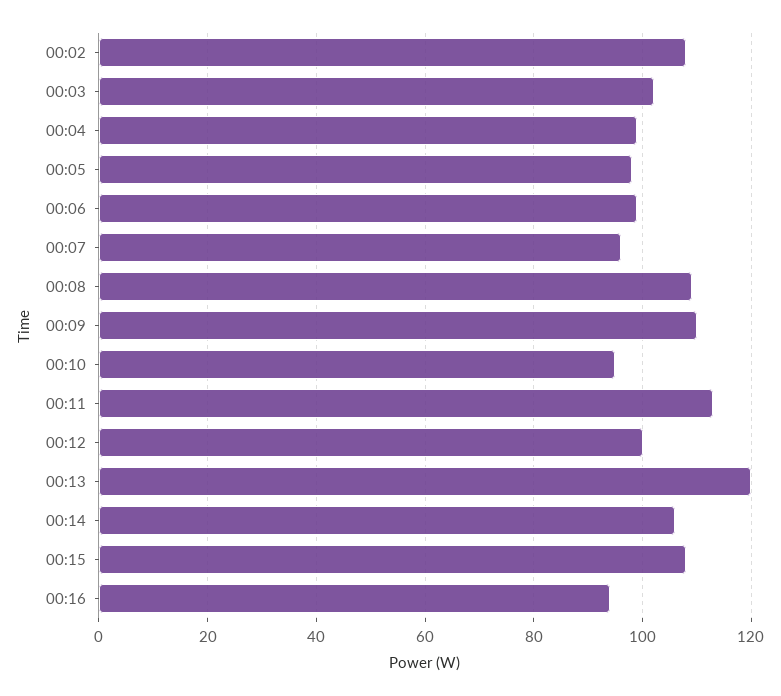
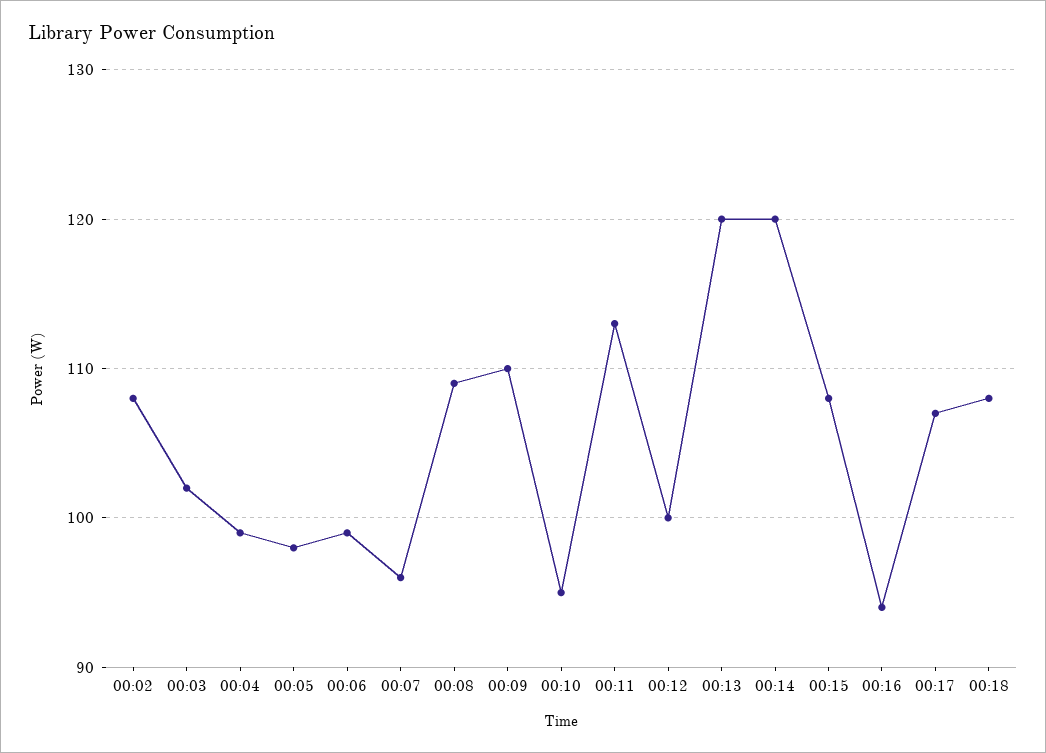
00:14: 105 -> 120
00:17: none -> 107
00:18: none -> 108

